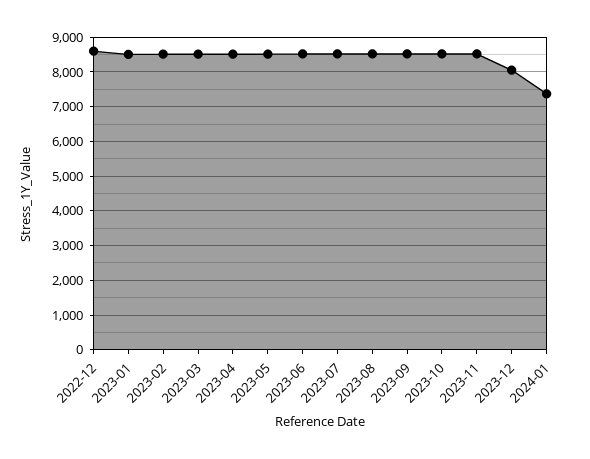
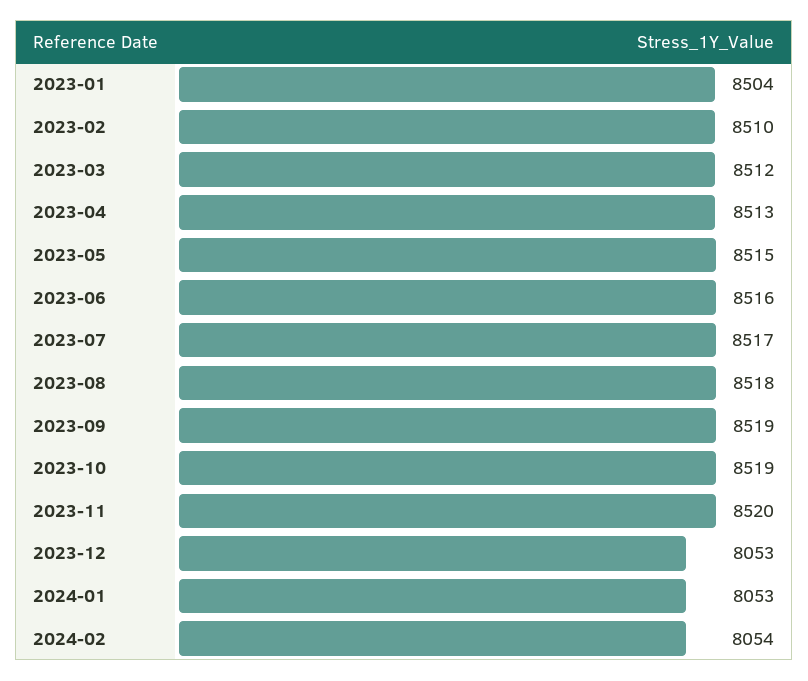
2022-12: 8600 -> none
2024-01: 7400 -> 8053
2024-02: none -> 8054

